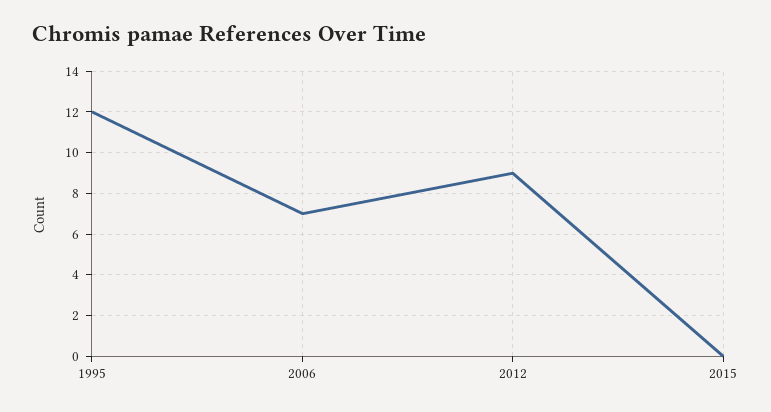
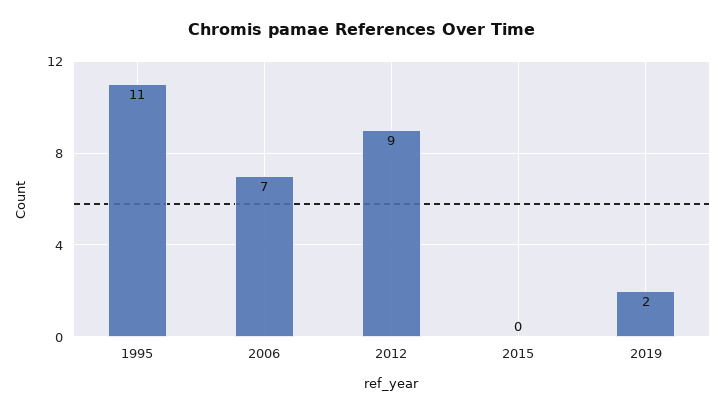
1995: 12 -> 11
2019: none -> 2

